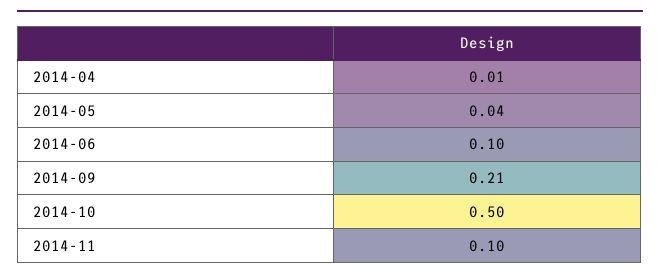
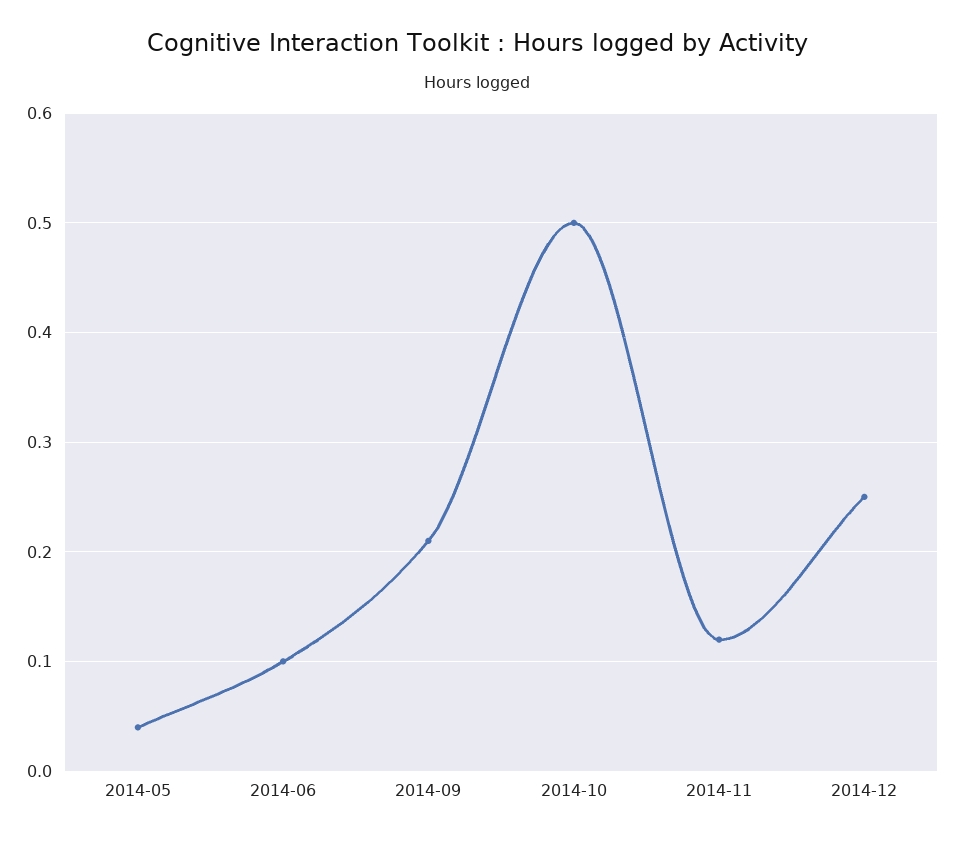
2014-04: 0.01 -> none
2014-11: 0.1 -> 0.12
2014-12: none -> 0.25

